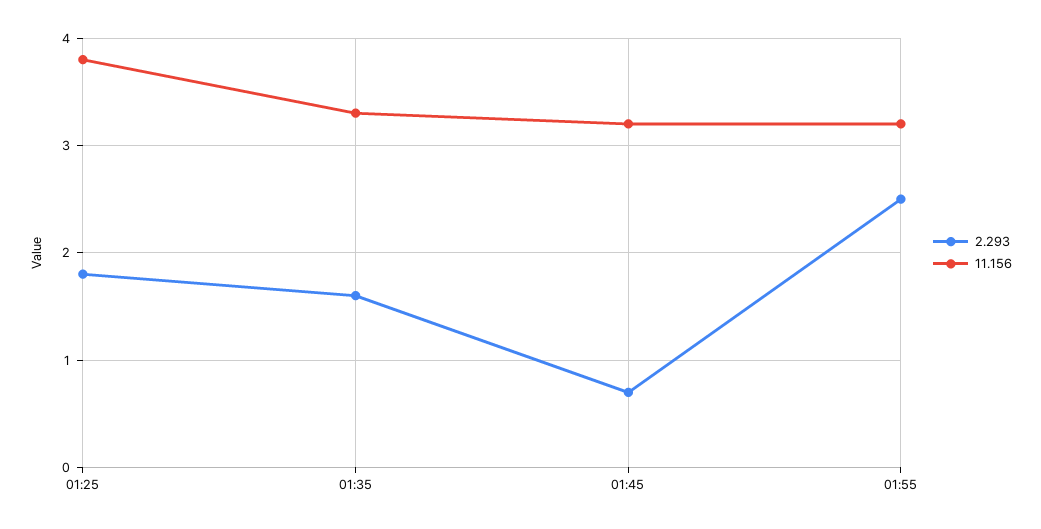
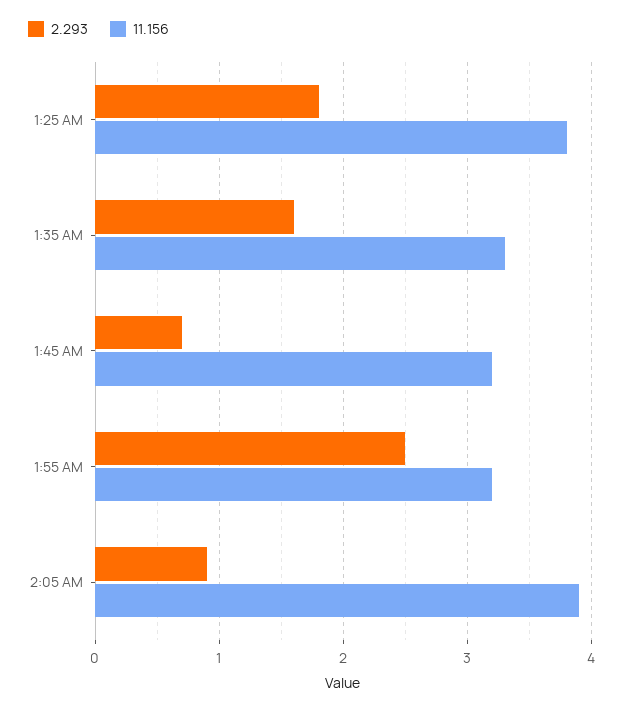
2.293, 2:05 AM: none -> 0.9
11.156, 2:05 AM: none -> 3.9

